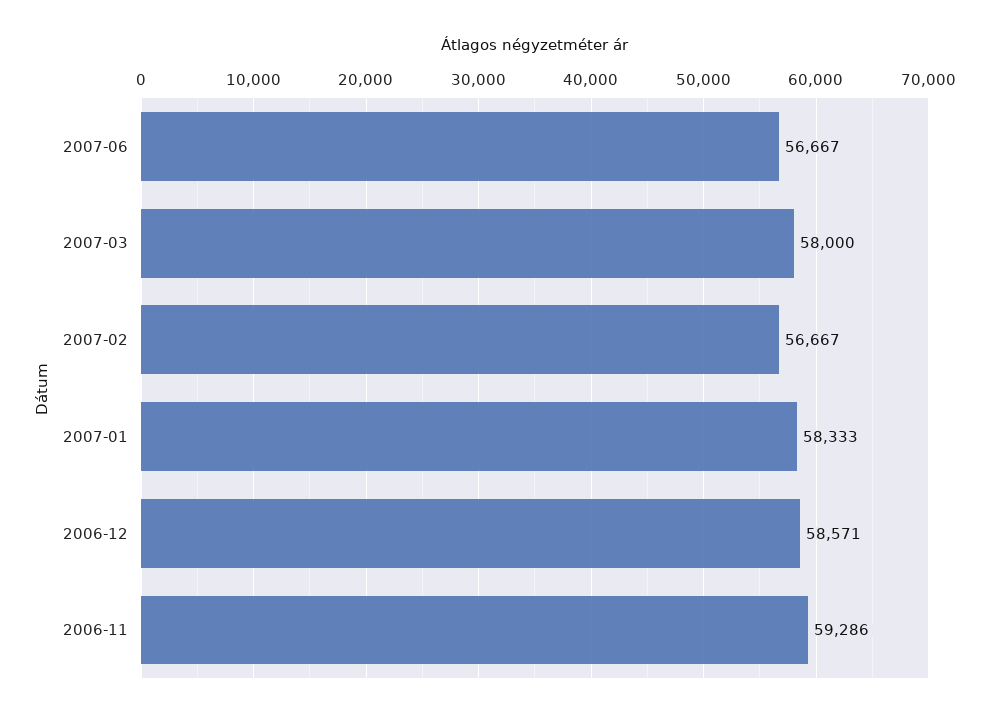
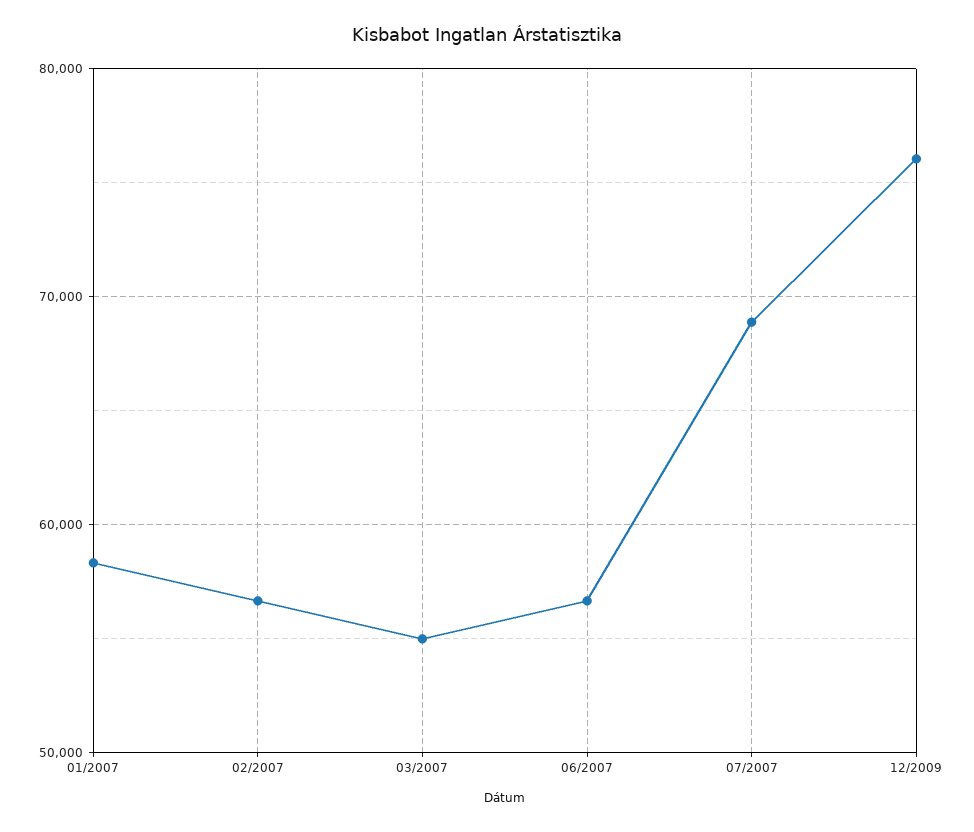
2007-03: 58000 -> 55000
2006-12: 58571 -> none
2006-11: 59286 -> none
07/2007: none -> 69000
12/2009: none -> 76000

